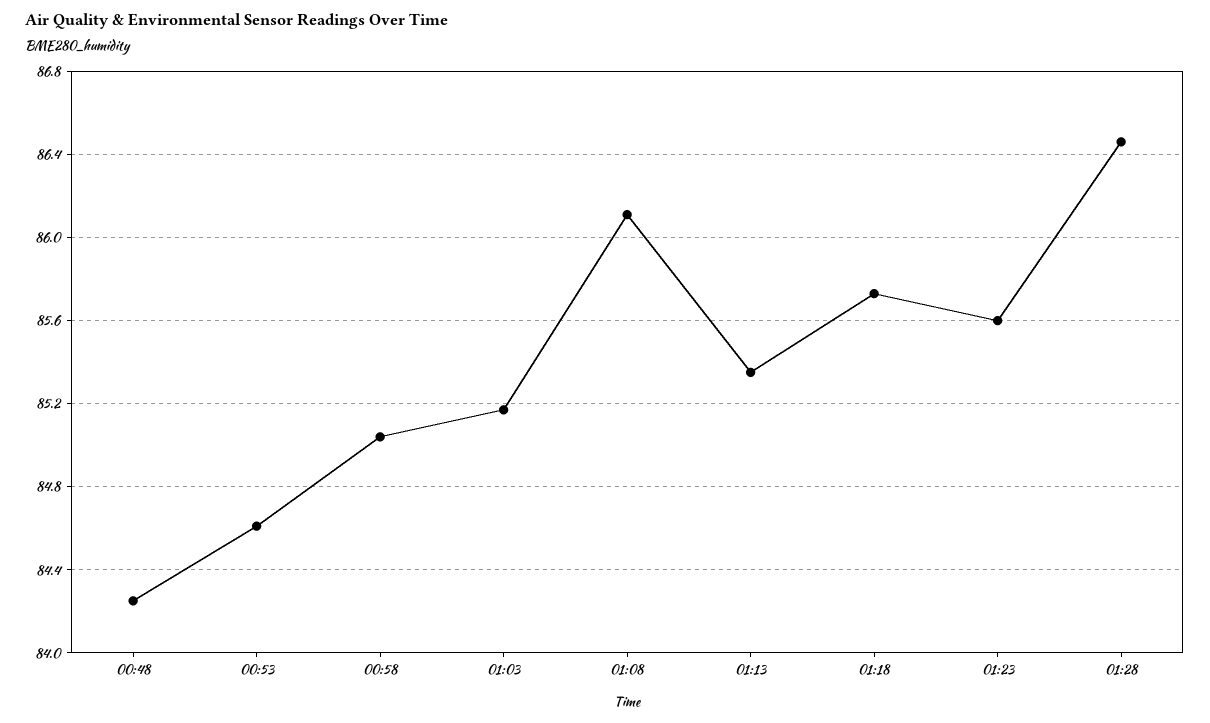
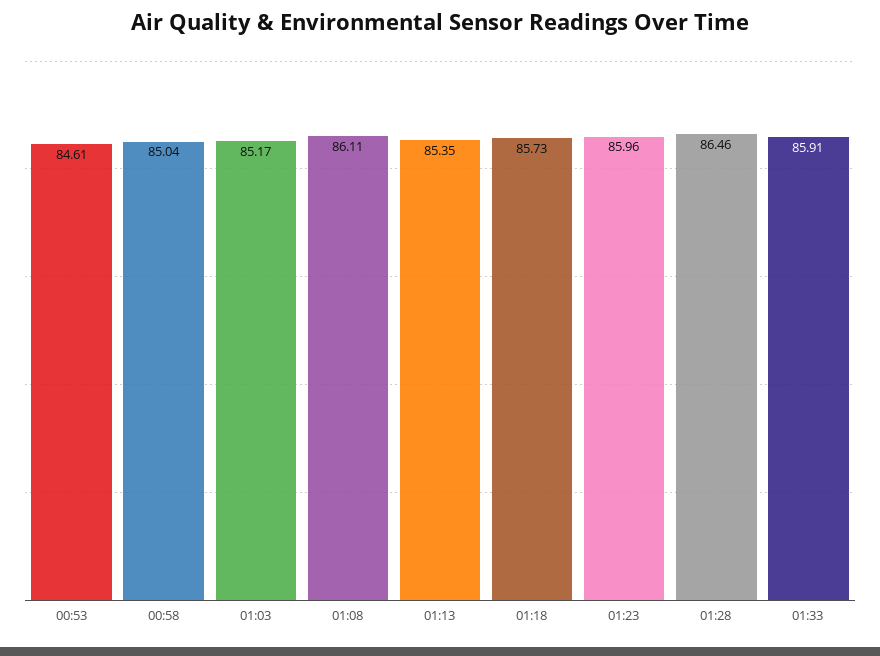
00:48: 84.25 -> none
01:23: 85.6 -> 85.96
01:33: none -> 85.91

